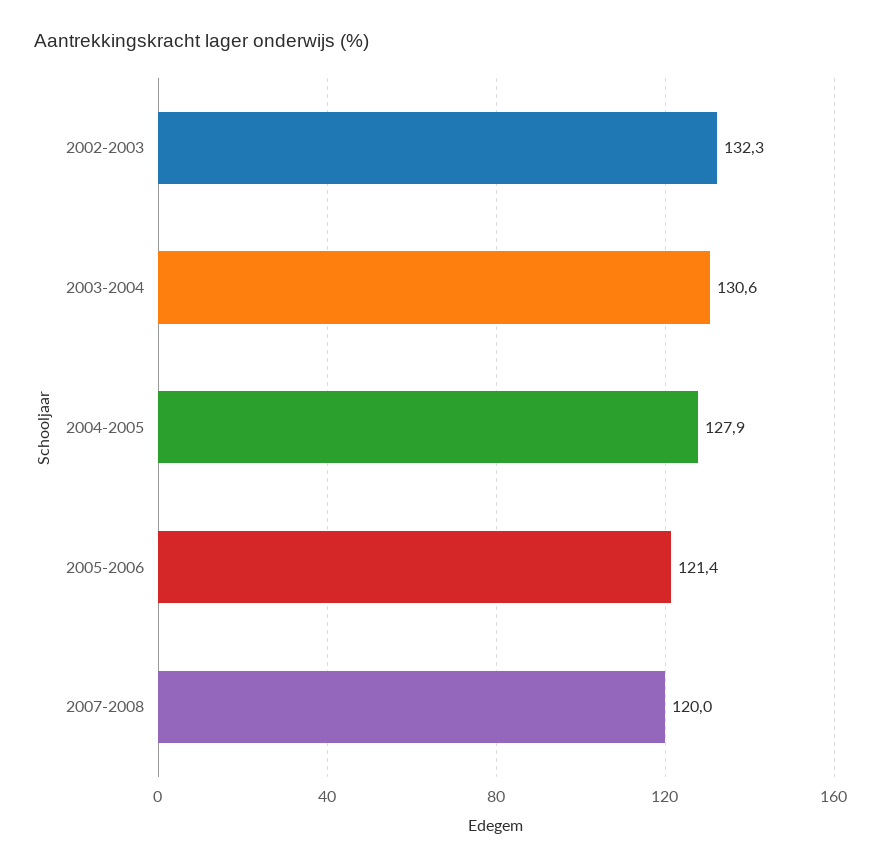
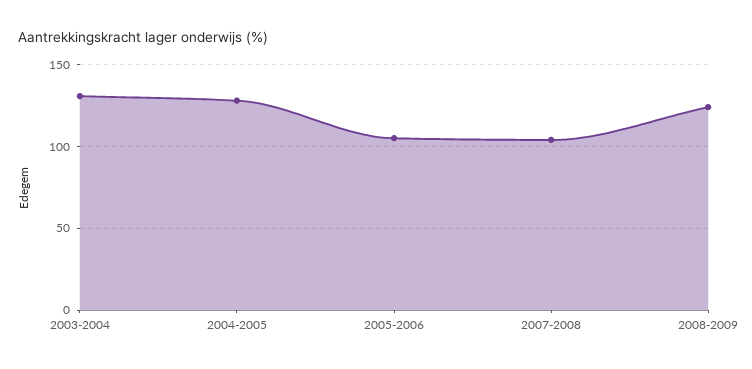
2002-2003: 132.3 -> none
2005-2006: 121.4 -> 105
2007-2008: 120 -> 105
2008-2009: none -> 125

